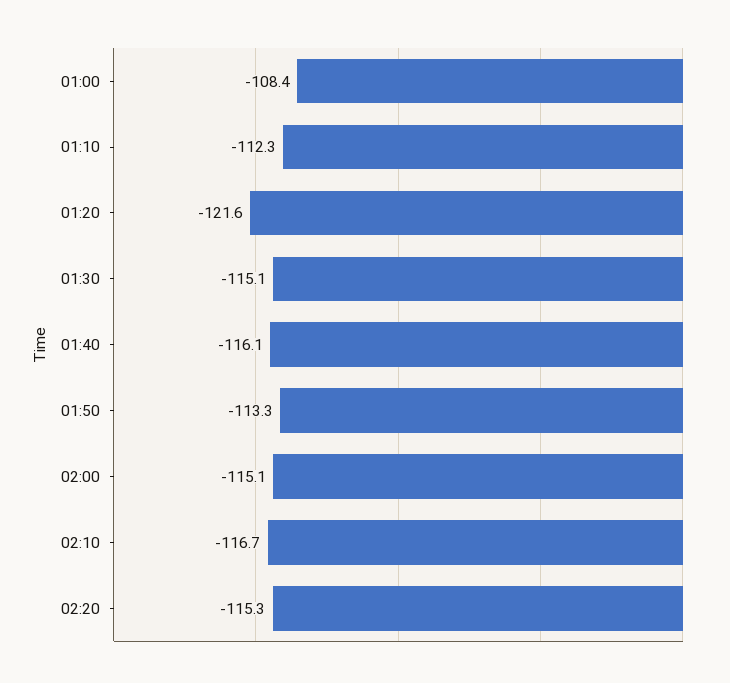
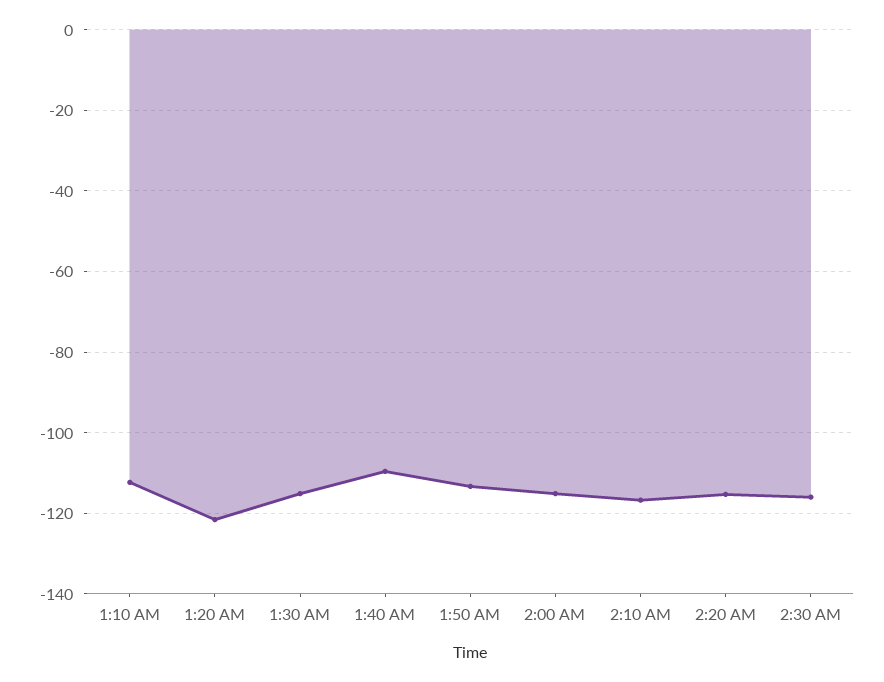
01:00: -108.4 -> none
01:40: -116.1 -> -110
2:30 AM: none -> -116

